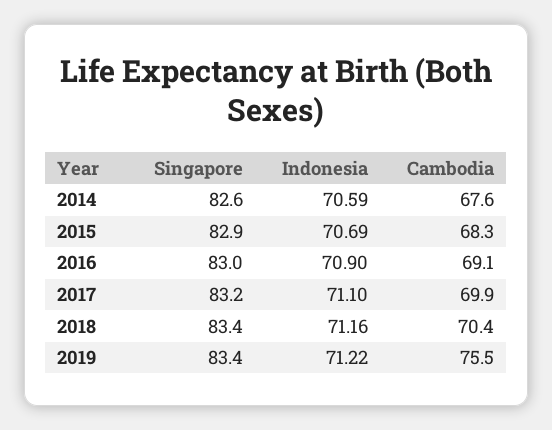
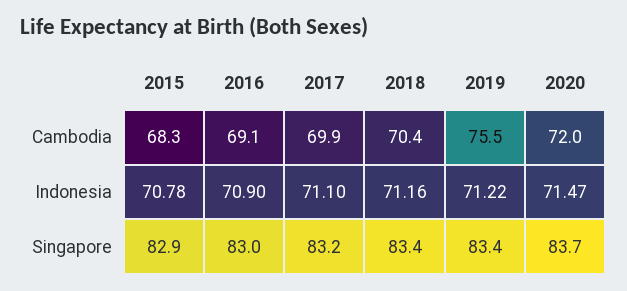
Singapore, 2014: 82.6 -> none
Indonesia, 2014: 70.59 -> none
Cambodia, 2014: 67.6 -> none
Indonesia, 2015: 70.69 -> 70.78
Cambodia, 2020: none -> 72
Indonesia, 2020: none -> 71.47
Singapore, 2020: none -> 83.7

